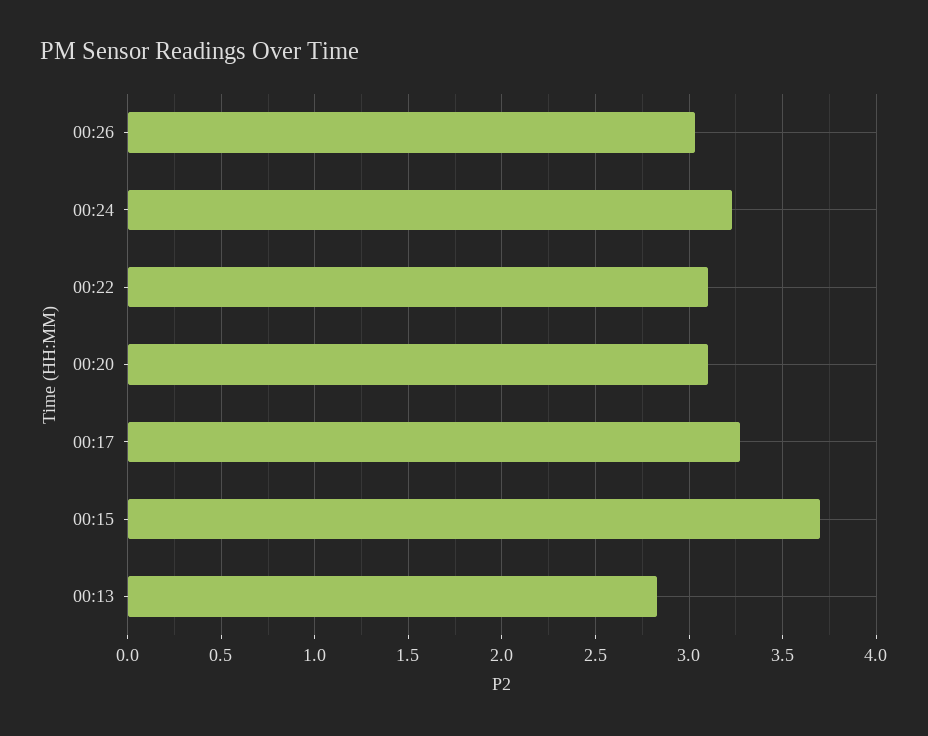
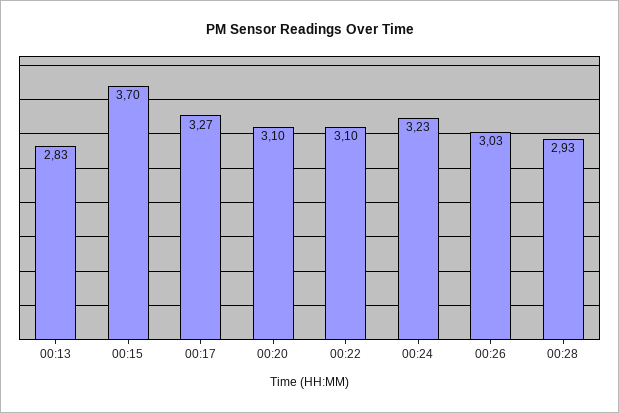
00:28: none -> 2.93

